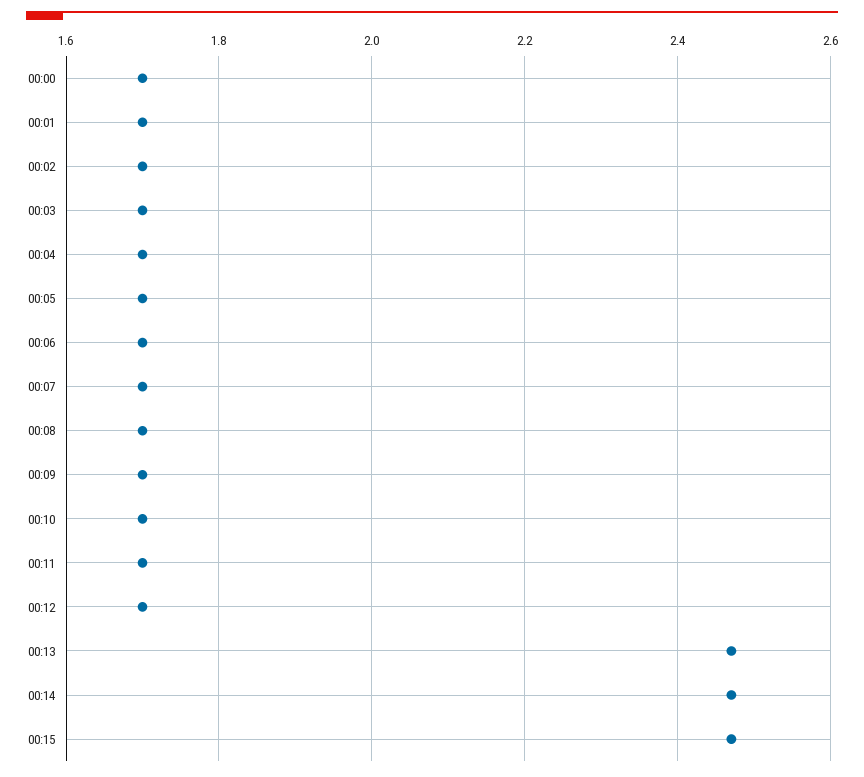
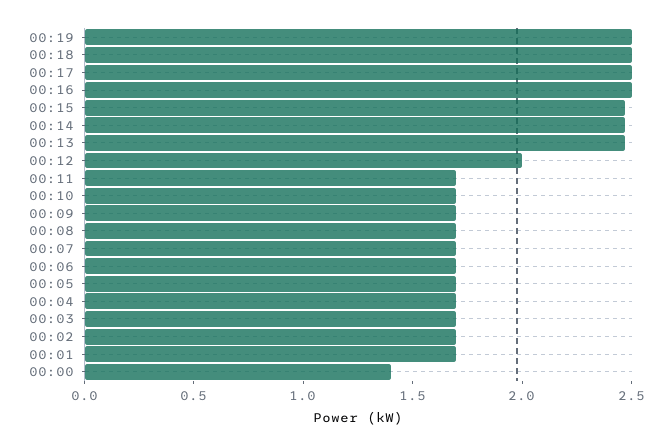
00:00: 1.7 -> 1.4
00:12: 1.7 -> 2
00:19: none -> 2.5
00:18: none -> 2.5
00:17: none -> 2.5
00:16: none -> 2.5

